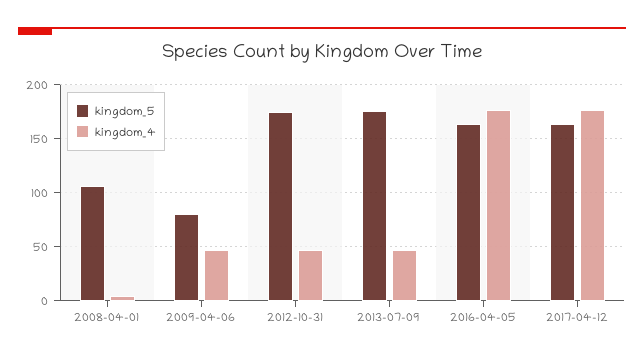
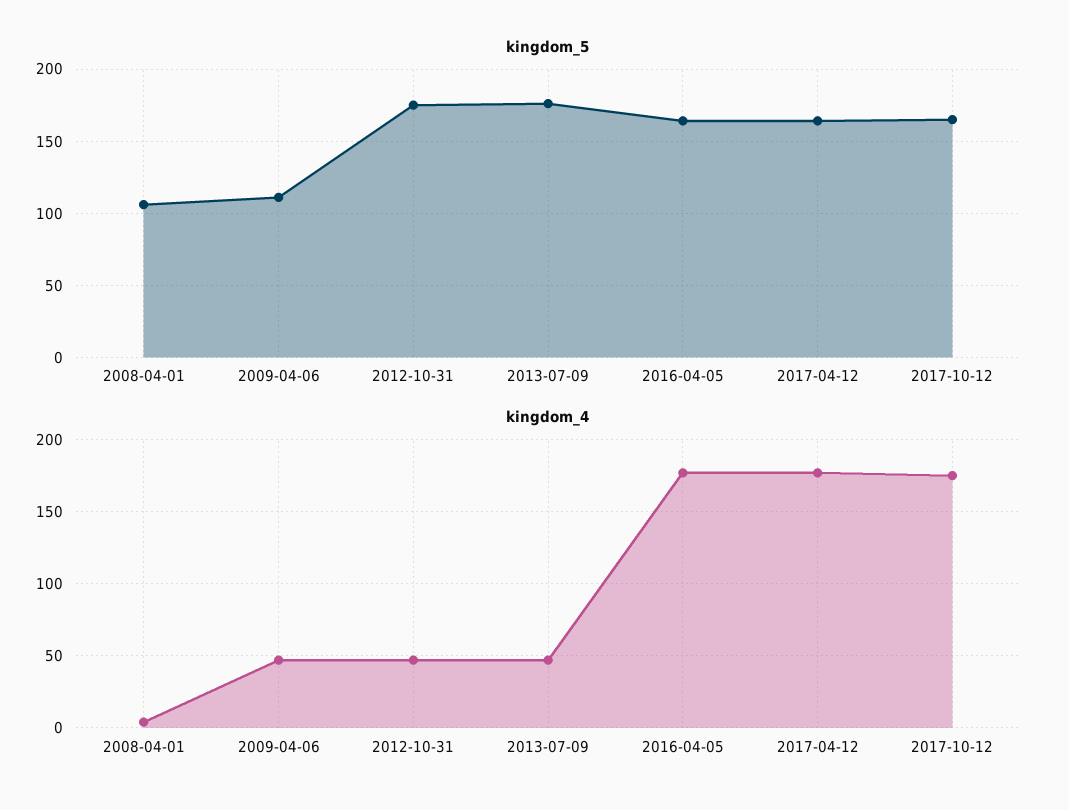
kingdom_5, 2009-04-06: 80 -> 110
kingdom_5, 2017-10-12: none -> 165
kingdom_4, 2017-10-12: none -> 175

